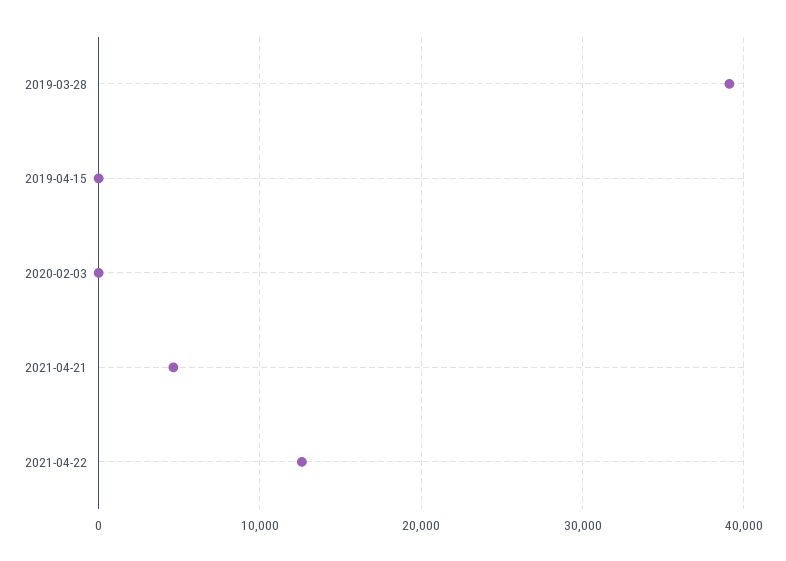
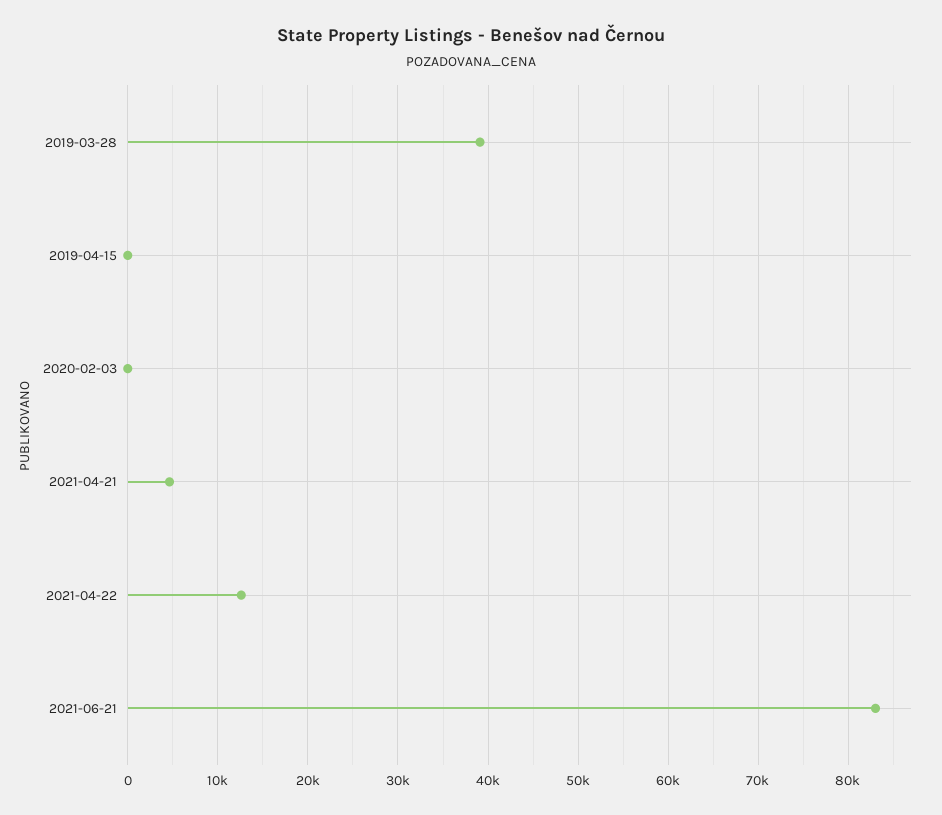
2021-06-21: none -> 83000

